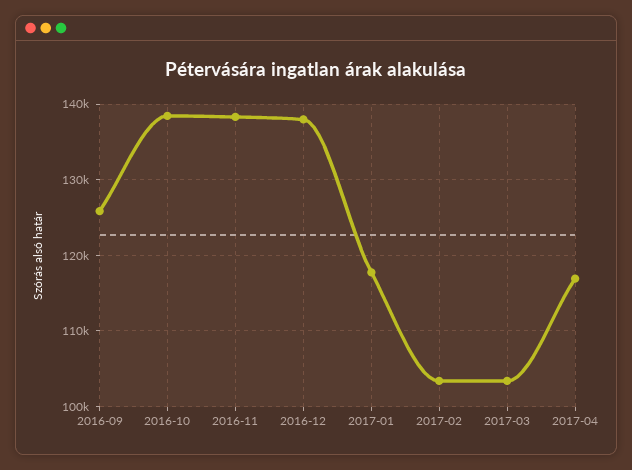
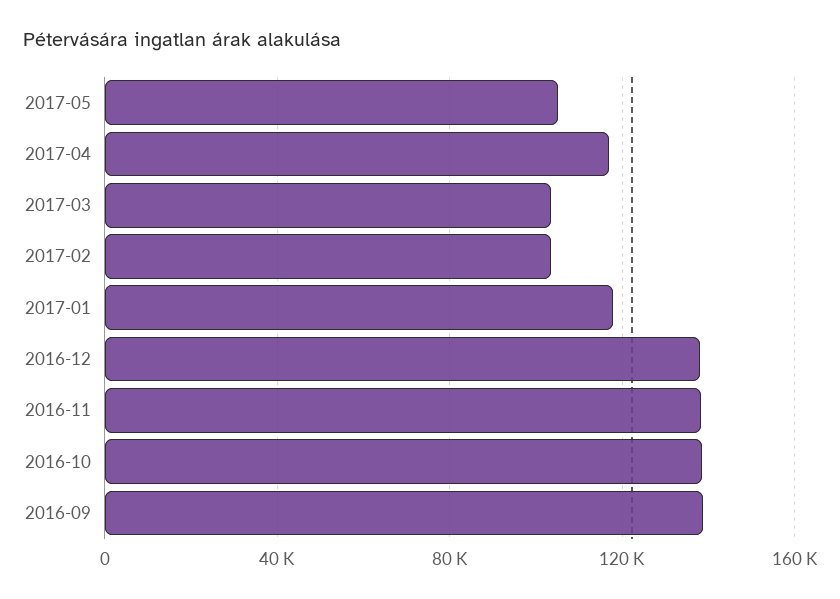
2016-09: 126000 -> 140000
2017-05: none -> 105000

